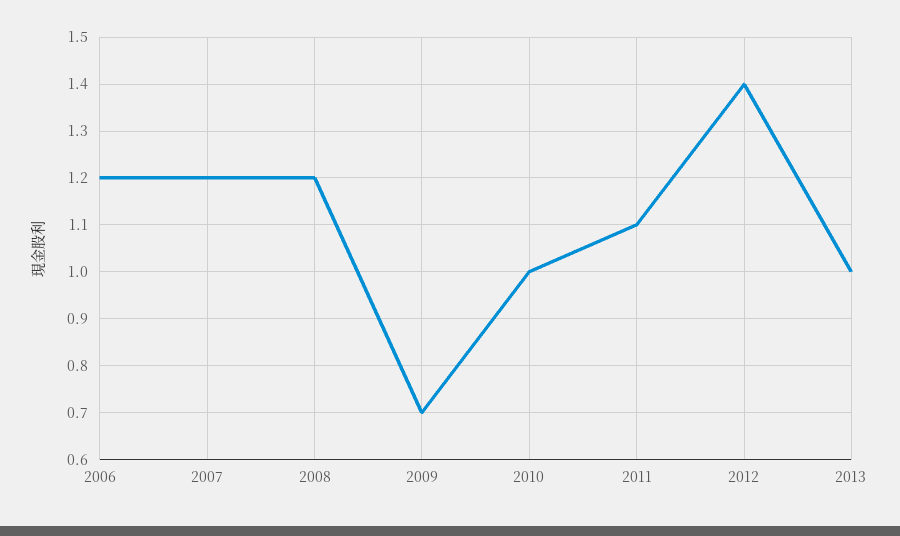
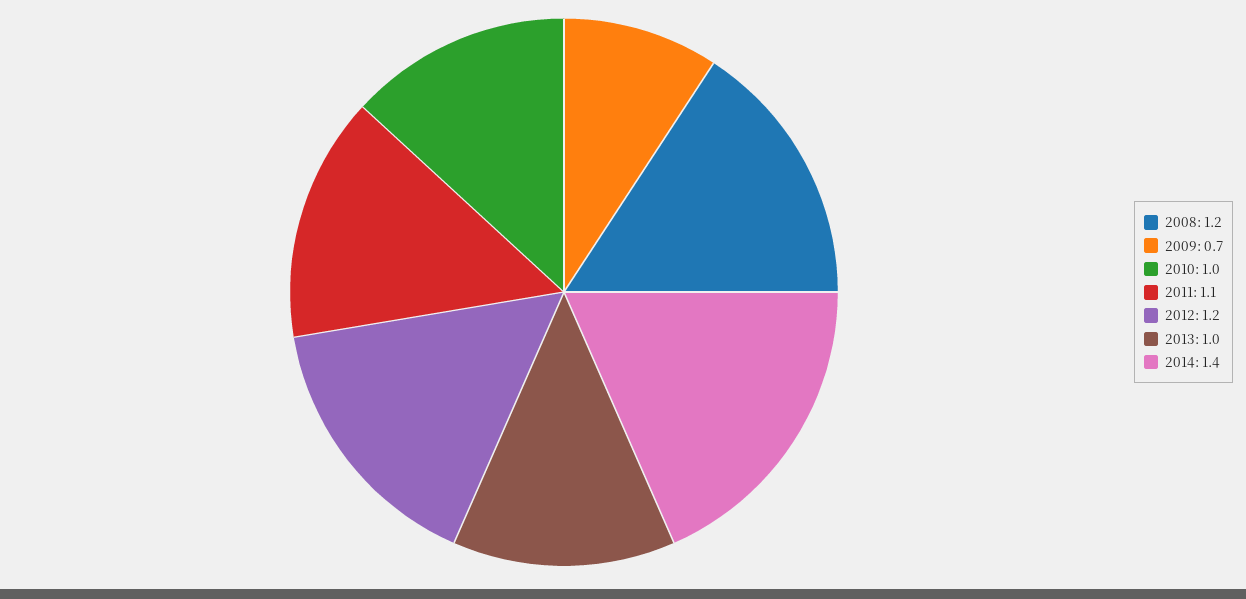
2006: 1.2 -> none
2007: 1.2 -> none
2012: 1.4 -> 1.2
2014: none -> 1.4

